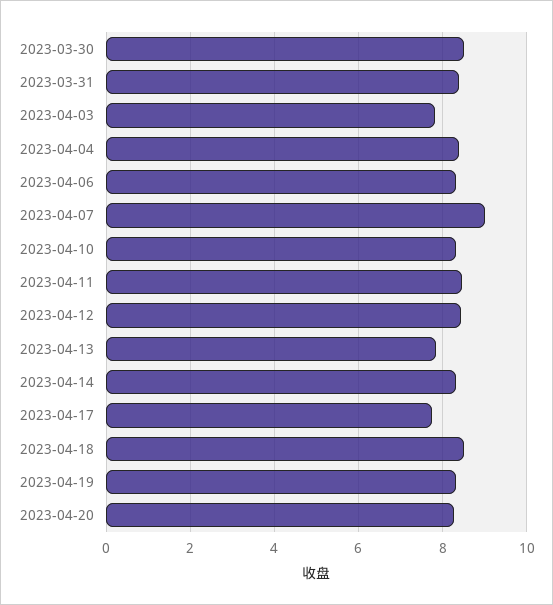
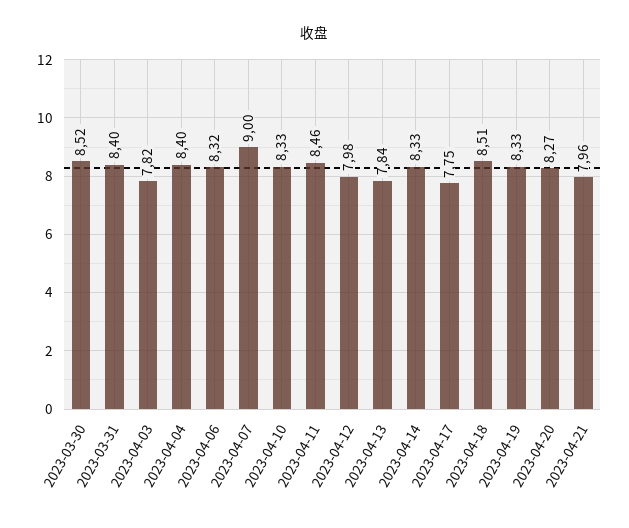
2023-04-12: 8.4 -> 7.98
2023-04-21: none -> 7.96

